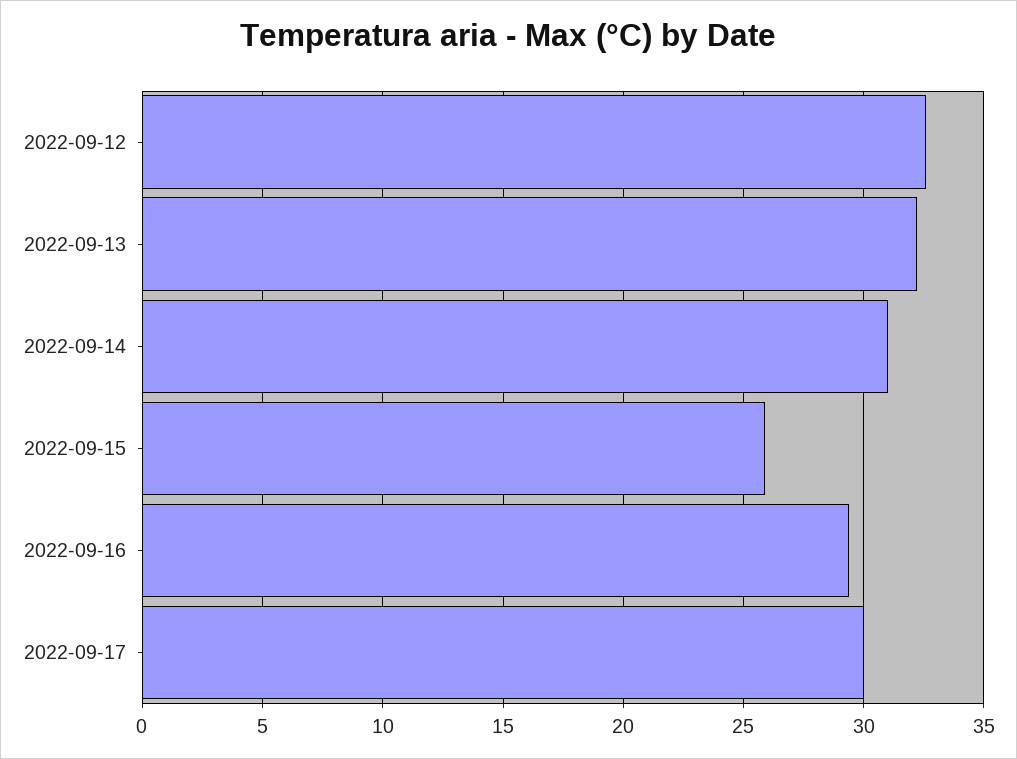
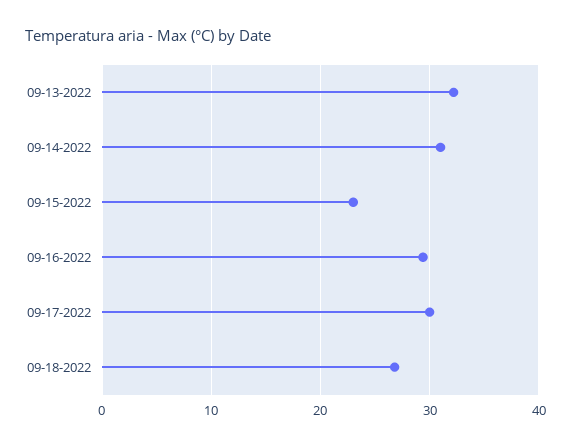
2022-09-12: 32.5 -> none
2022-09-15: 26 -> 23
09-18-2022: none -> 27

